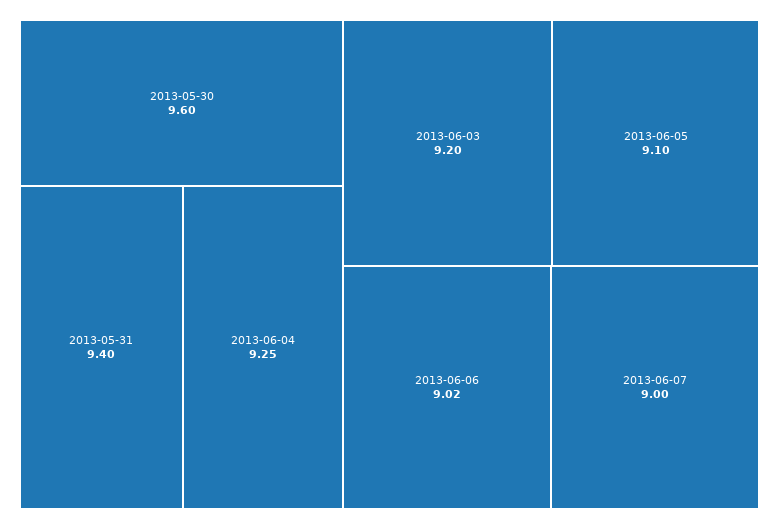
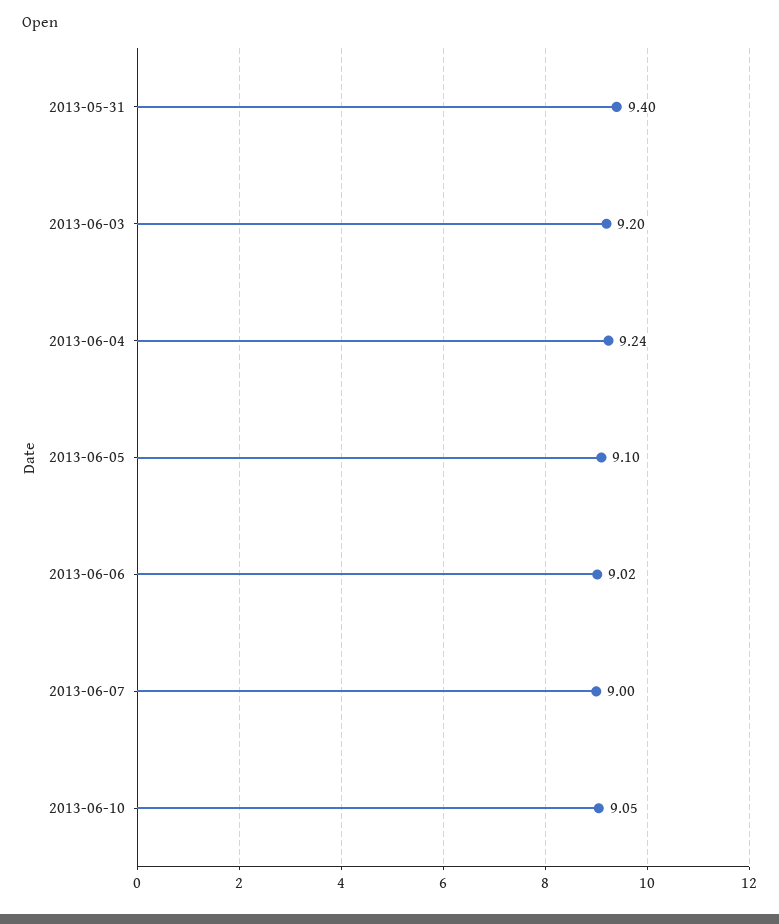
2013-05-30: 9.6 -> none
2013-06-04: 9.25 -> 9.24
2013-06-10: none -> 9.05

